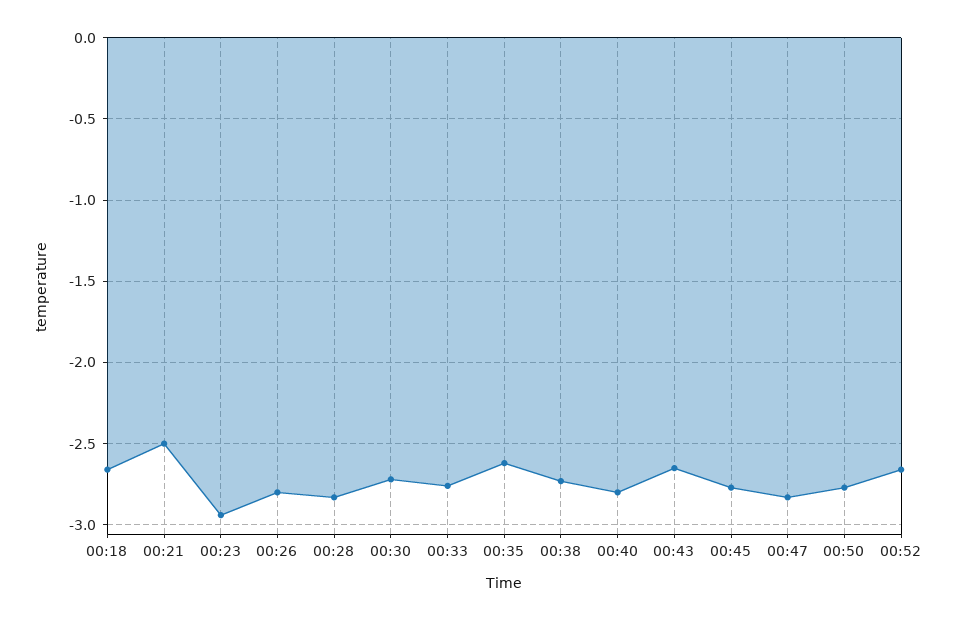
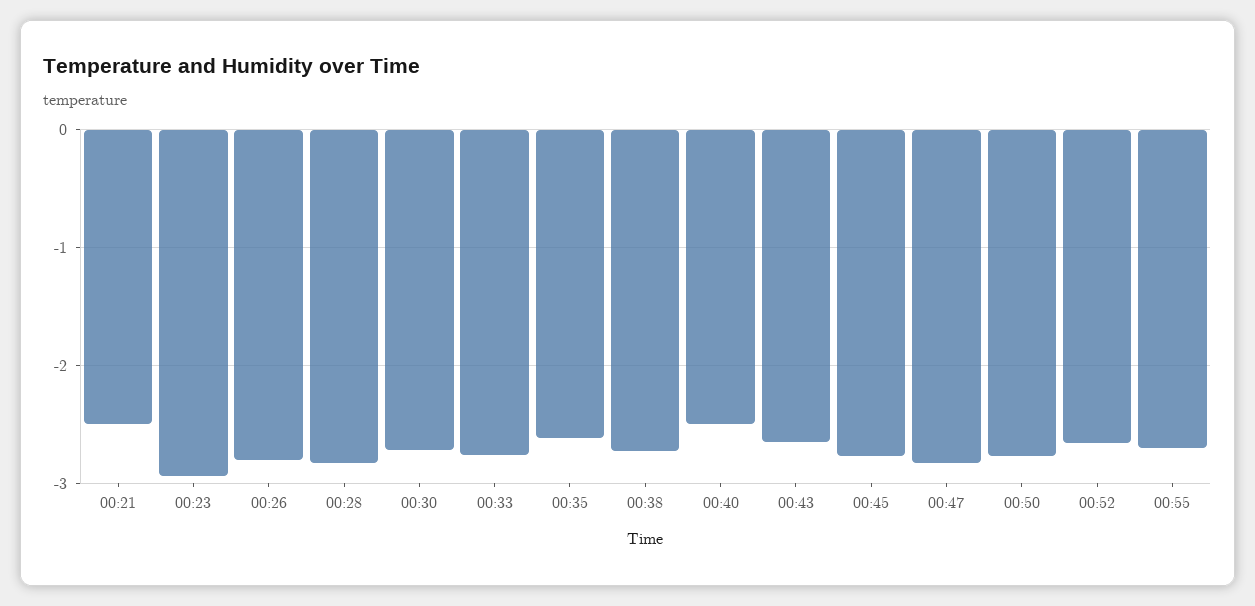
00:18: -2.65 -> none
00:40: -2.8 -> -2.5
00:55: none -> -2.7

